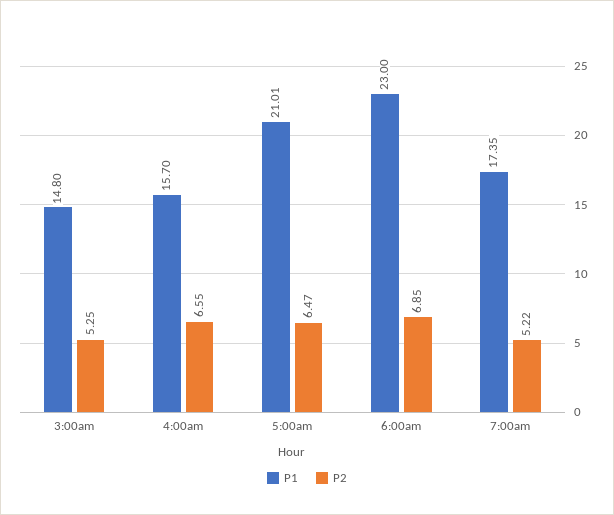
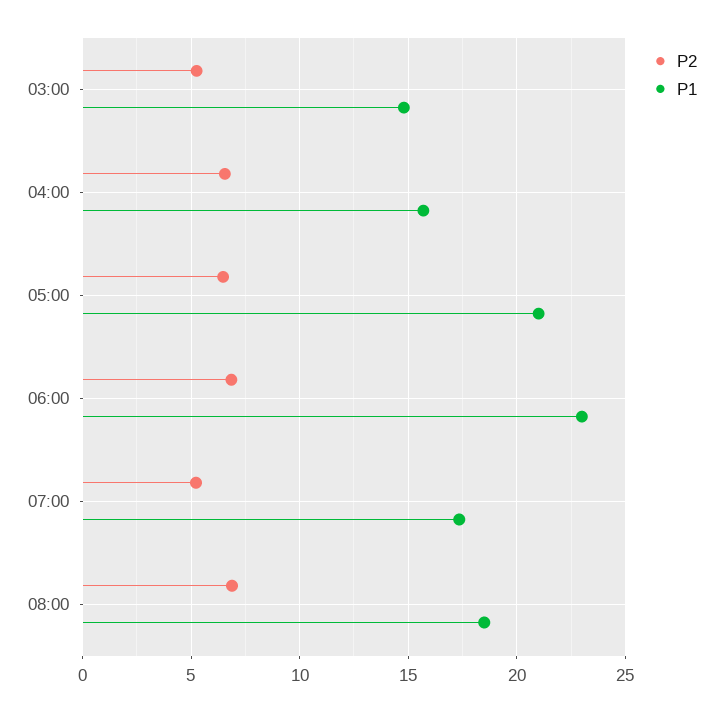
P2, 08:00: none -> 7
P1, 08:00: none -> 18.5

